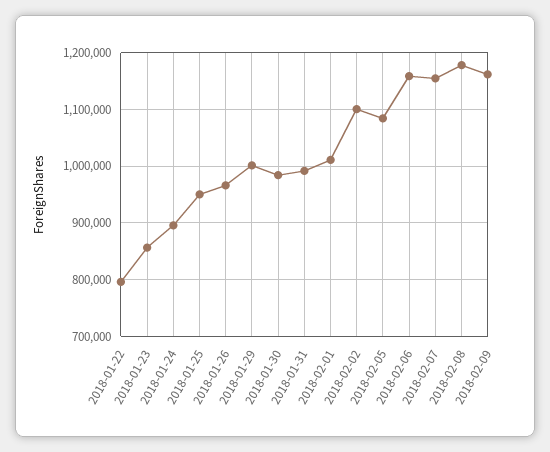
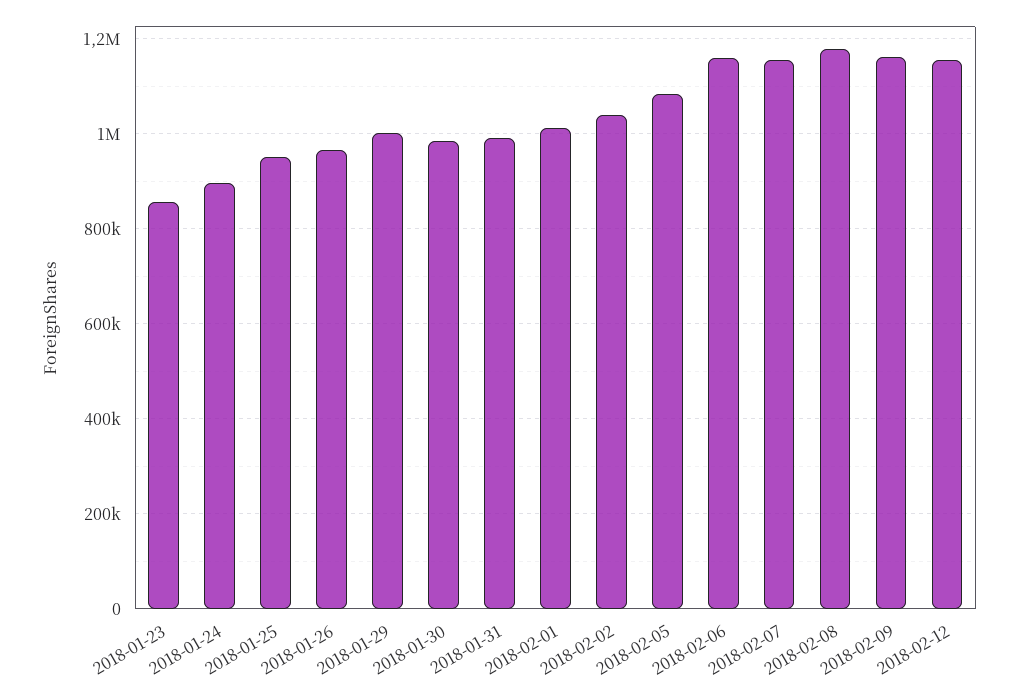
2018-01-22: 800000 -> none
2018-02-02: 1100000 -> 1040000
2018-02-12: none -> 1160000

